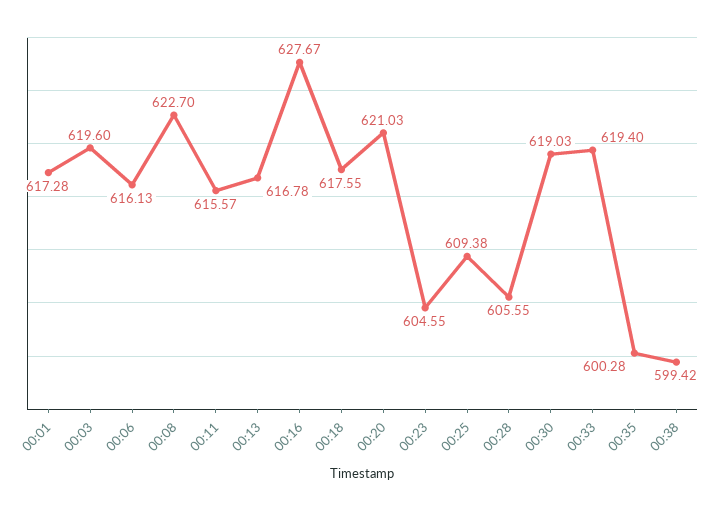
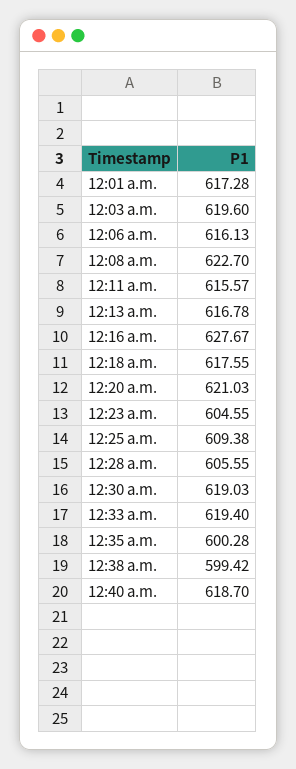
12:40 a.m.: none -> 618.7

